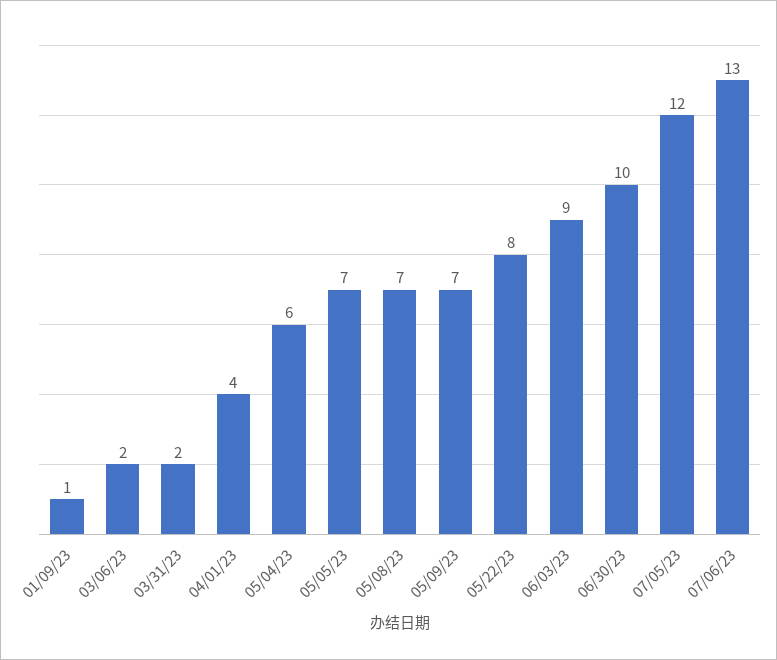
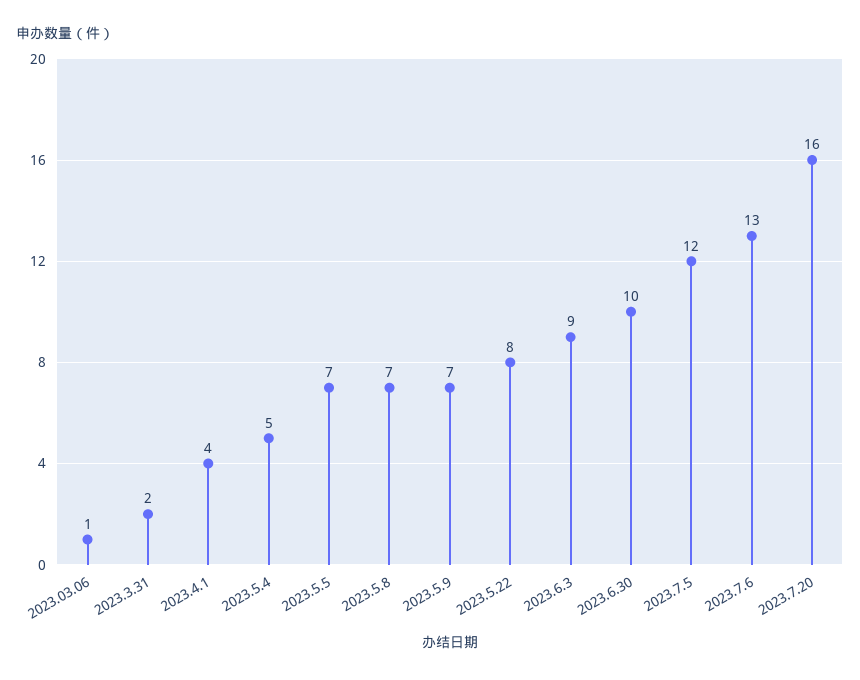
01/09/23: 1 -> none
03/06/23: 2 -> 1
05/04/23: 6 -> 5
2023.7.20: none -> 16

